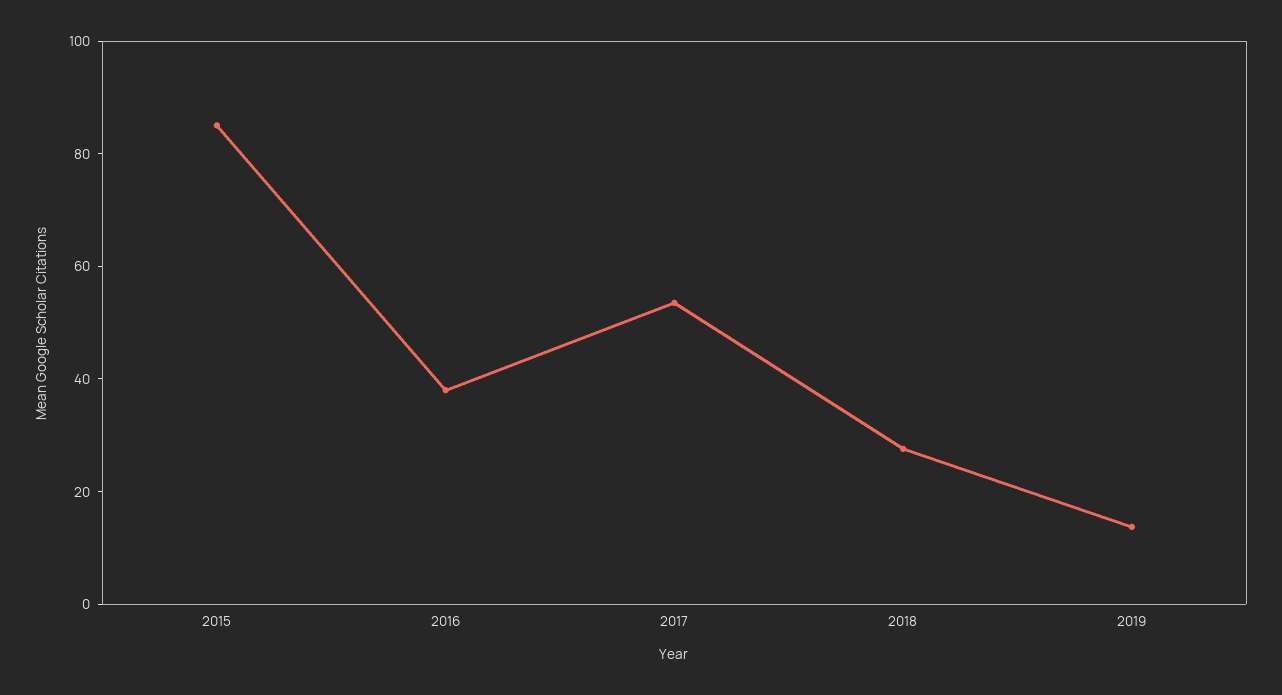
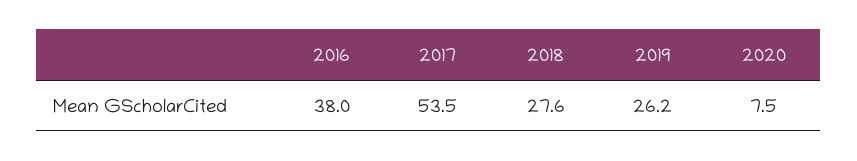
2015: 85 -> none
2019: 15 -> 26.2
2020: none -> 7.5

